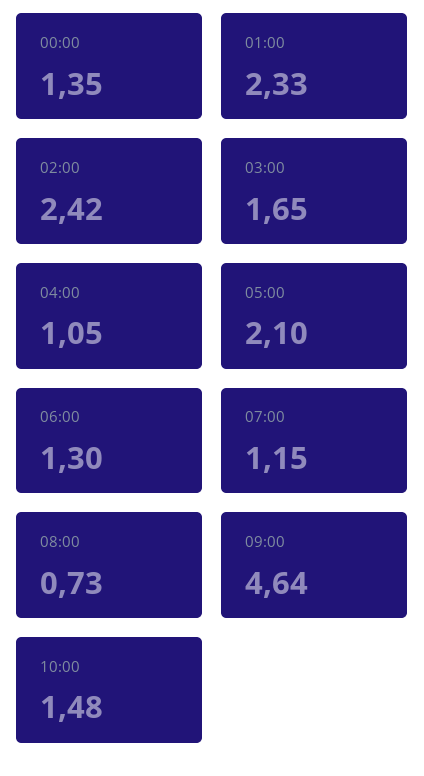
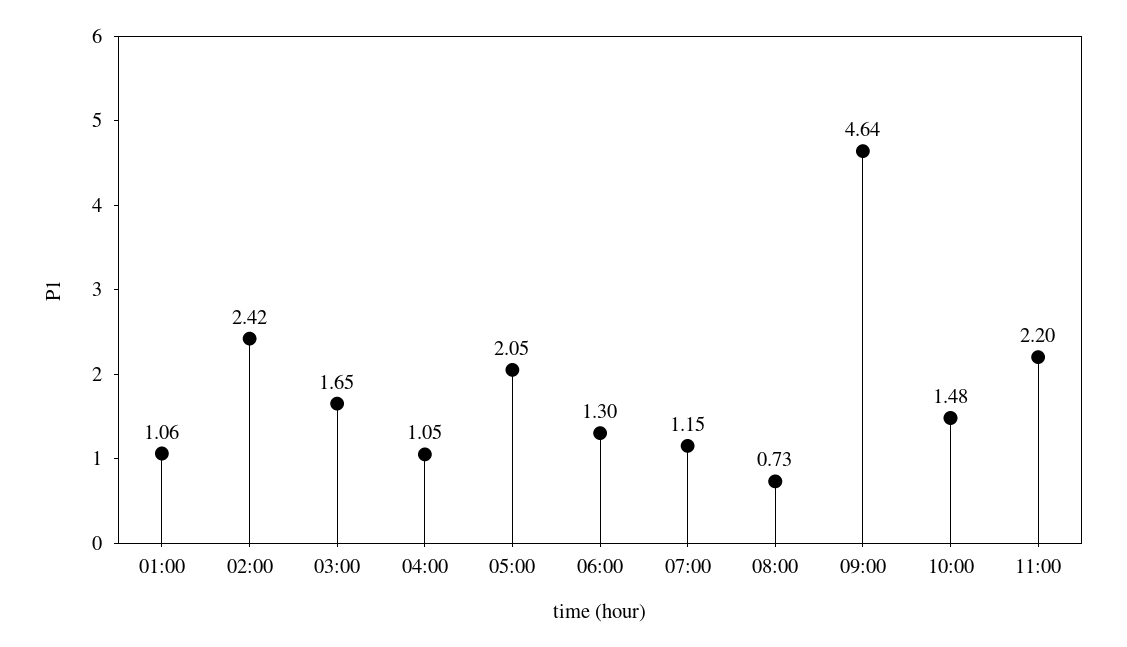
00:00: 1.35 -> none
01:00: 2.33 -> 1.06
05:00: 2.1 -> 2.05
11:00: none -> 2.2

